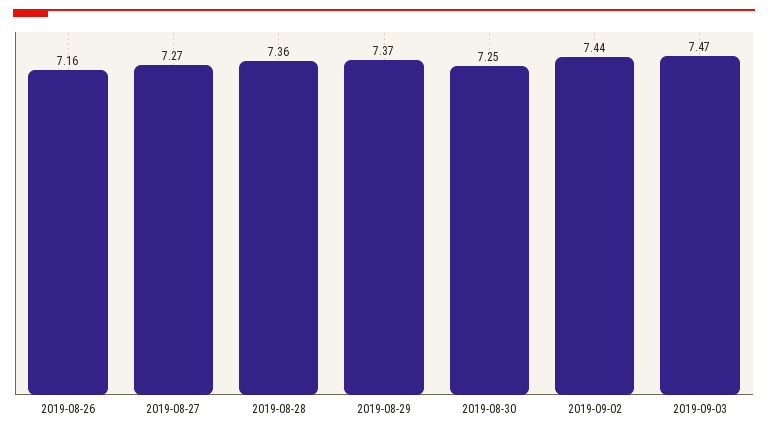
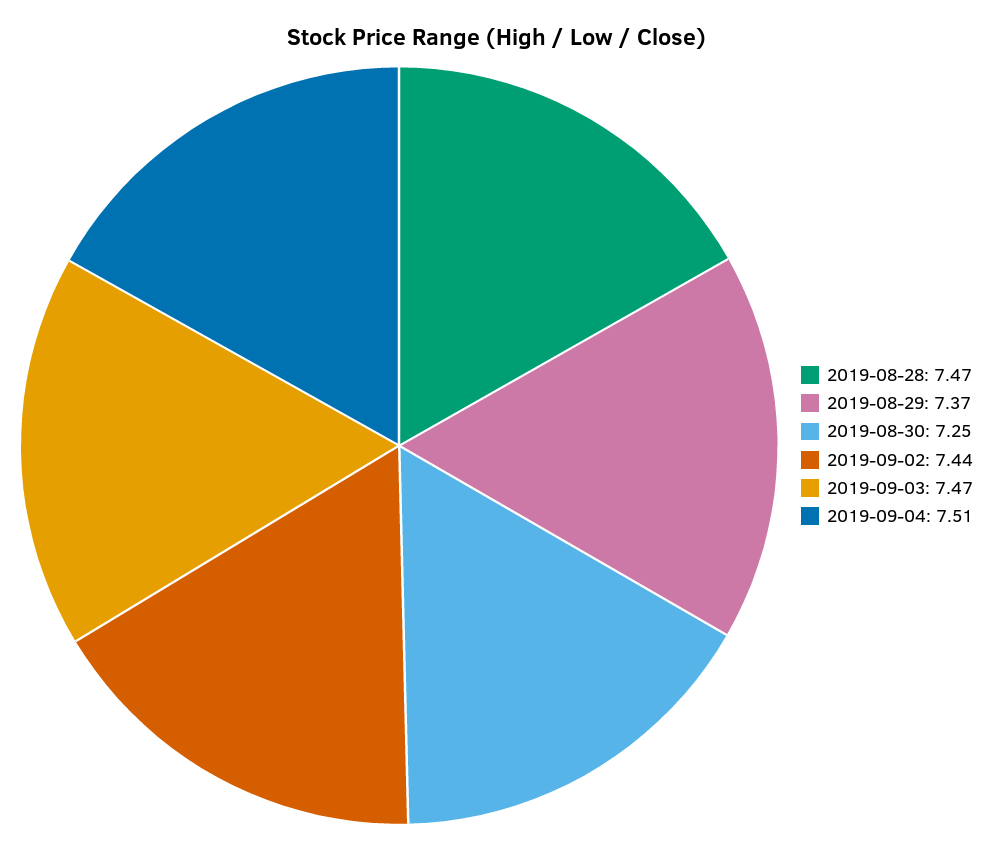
2019-08-26: 7.16 -> none
2019-08-27: 7.27 -> none
2019-08-28: 7.36 -> 7.47
2019-09-04: none -> 7.51

